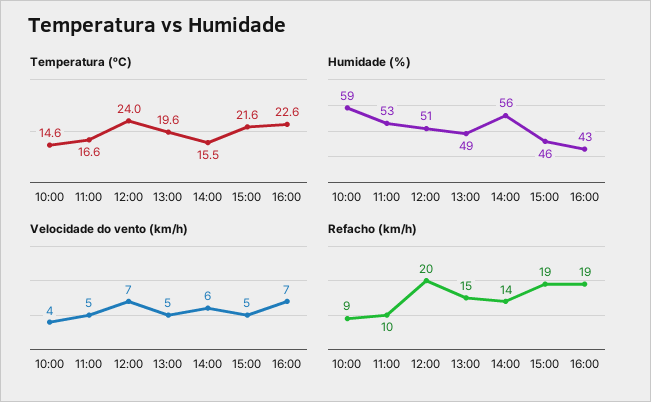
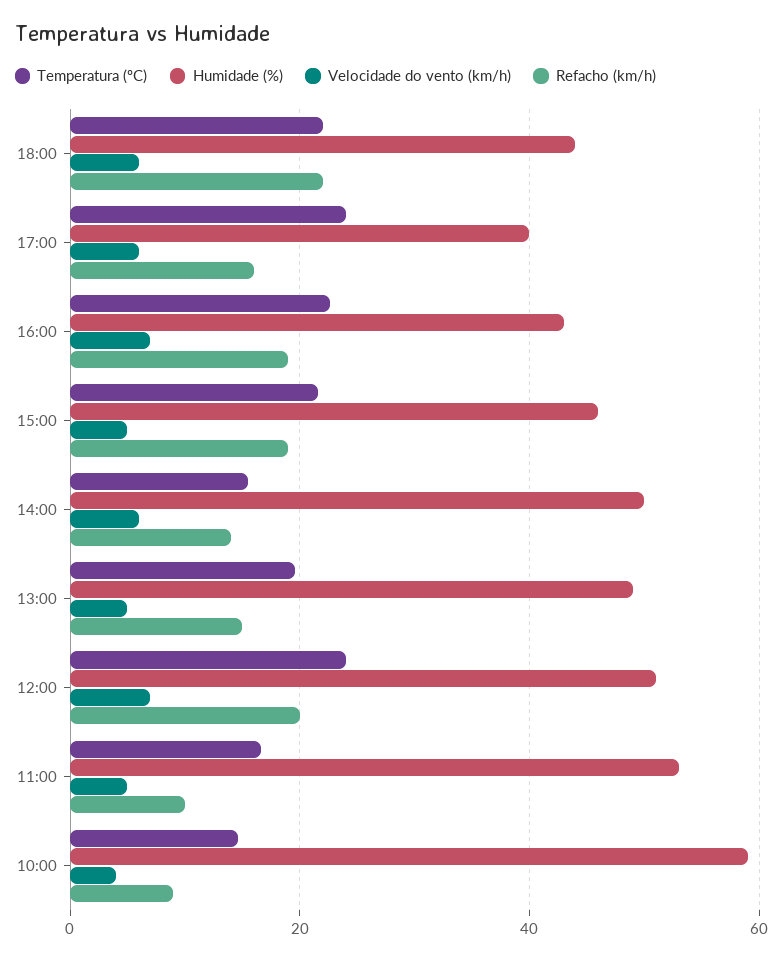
Humidade (%), 14:00: 56 -> 50
Temperatura (ºC), 18:00: none -> 22
Humidade (%), 18:00: none -> 44
Velocidade do vento (km/h), 18:00: none -> 6
Refacho (km/h), 18:00: none -> 22
Temperatura (ºC), 17:00: none -> 24
Humidade (%), 17:00: none -> 40
Velocidade do vento (km/h), 17:00: none -> 6
Refacho (km/h), 17:00: none -> 16

